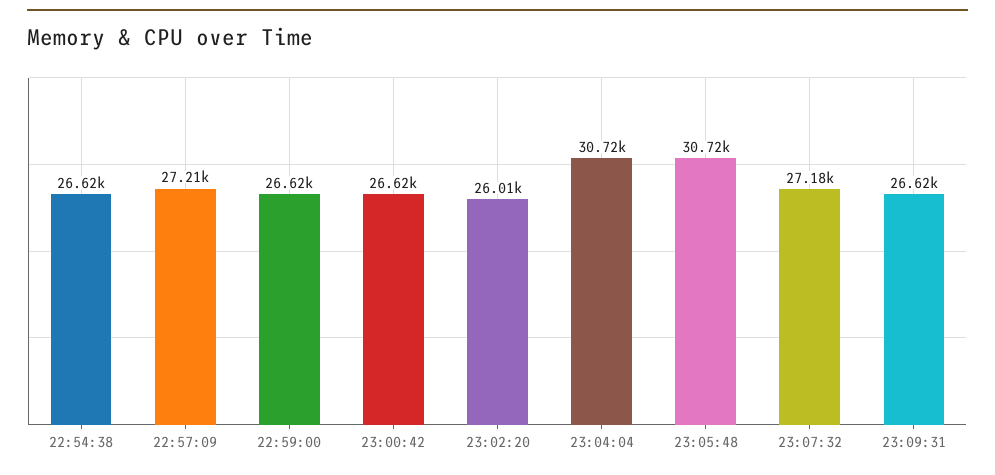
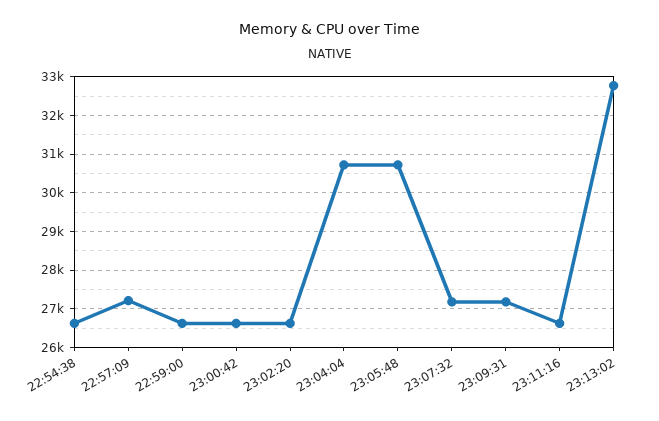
23:02:20: 26010 -> 26600
23:09:31: 26620 -> 27200
23:11:16: none -> 26600
23:13:02: none -> 32800

